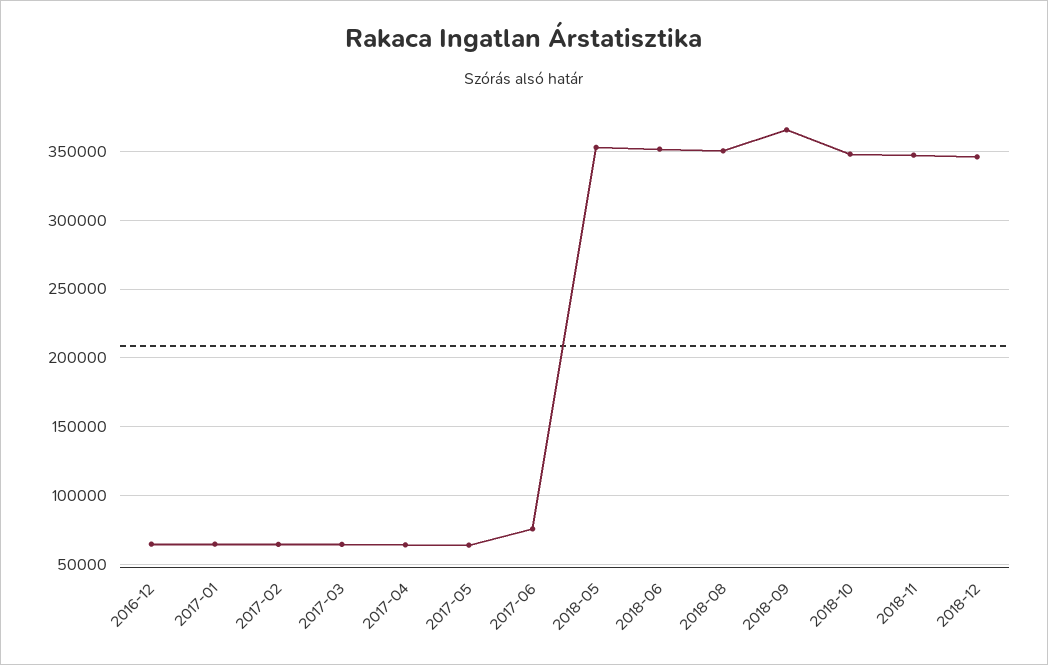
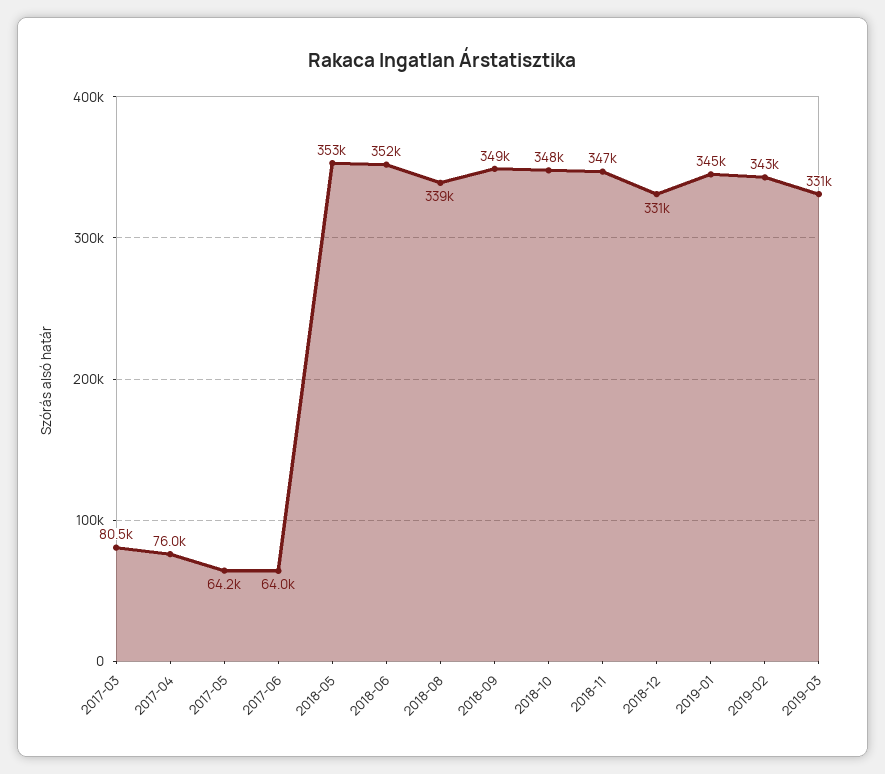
2016-12: 65000 -> none
2017-01: 65000 -> none
2017-02: 65000 -> none
2017-03: 65000 -> 80500
2017-04: 65000 -> 76000
2017-06: 75000 -> 64000
2018-08: 350000 -> 339000
2018-09: 365000 -> 349000
2018-12: 345000 -> 331000
2019-01: none -> 345000
2019-02: none -> 343000
2019-03: none -> 331000

